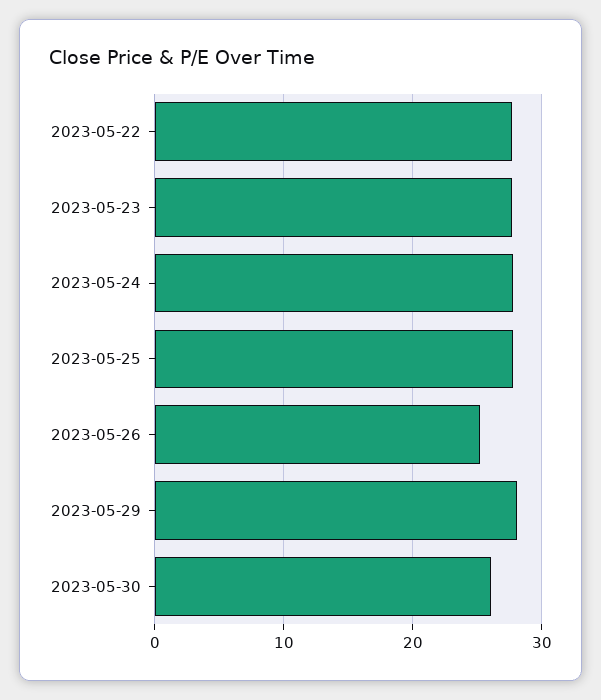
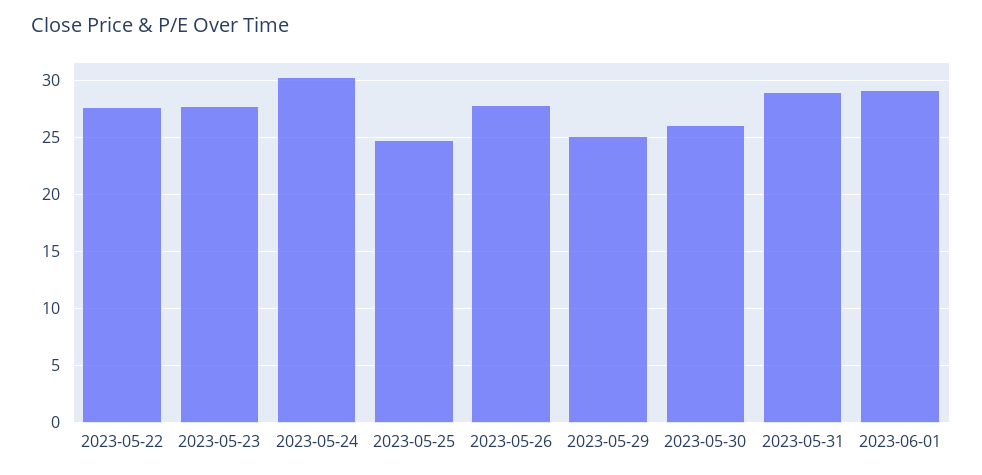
2023-05-24: 28 -> 30
2023-05-25: 28 -> 25
2023-05-26: 25 -> 28
2023-05-29: 28 -> 25
2023-05-31: none -> 29
2023-06-01: none -> 29

